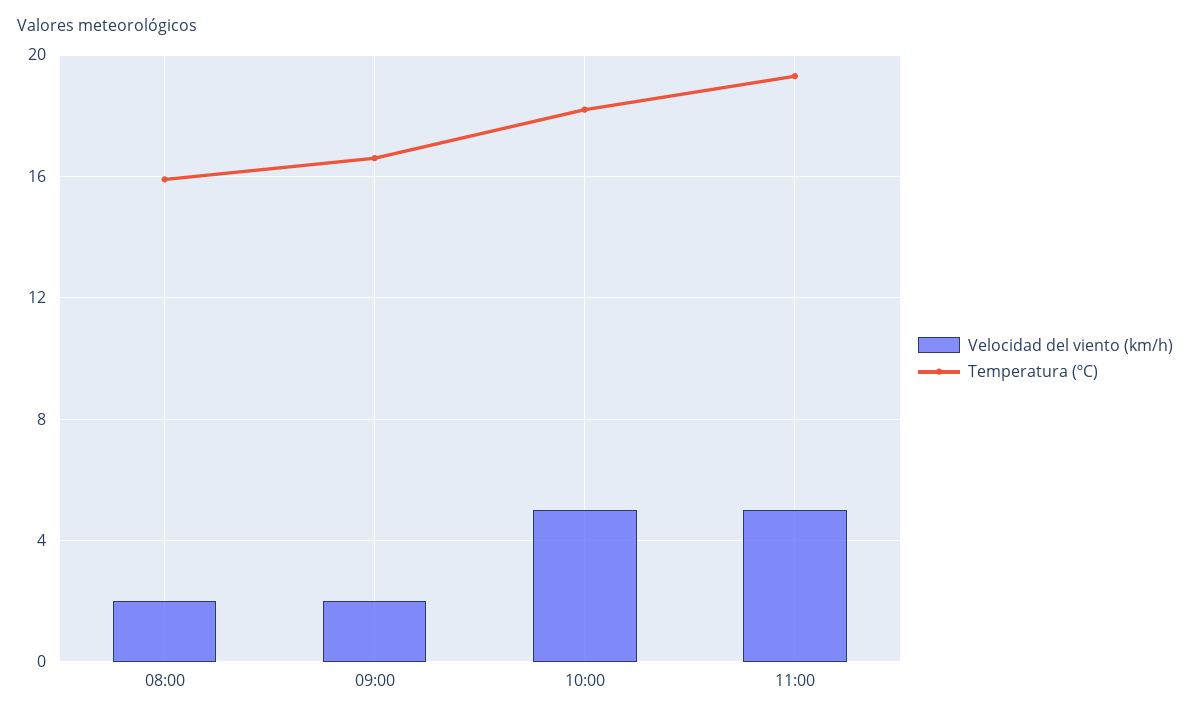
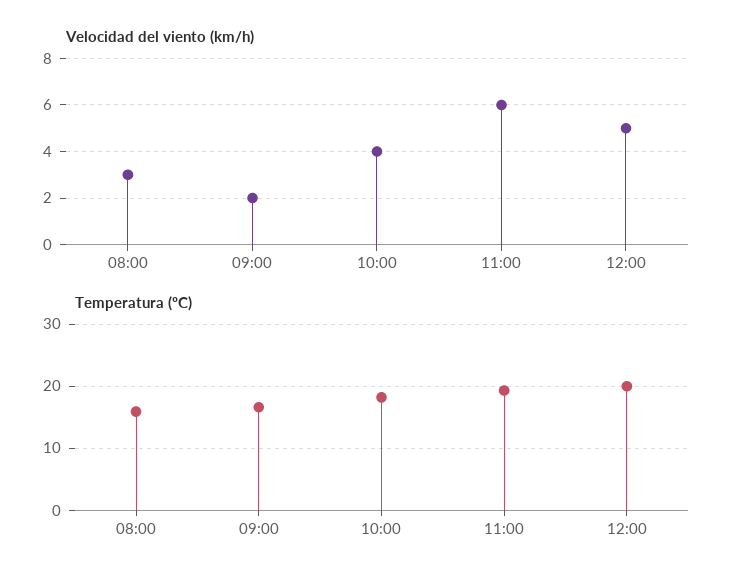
Velocidad del viento (km/h), 08:00: 2 -> 3
Velocidad del viento (km/h), 10:00: 5 -> 4
Velocidad del viento (km/h), 11:00: 5 -> 6
Velocidad del viento (km/h), 12:00: none -> 5
Temperatura (ºC), 12:00: none -> 20

